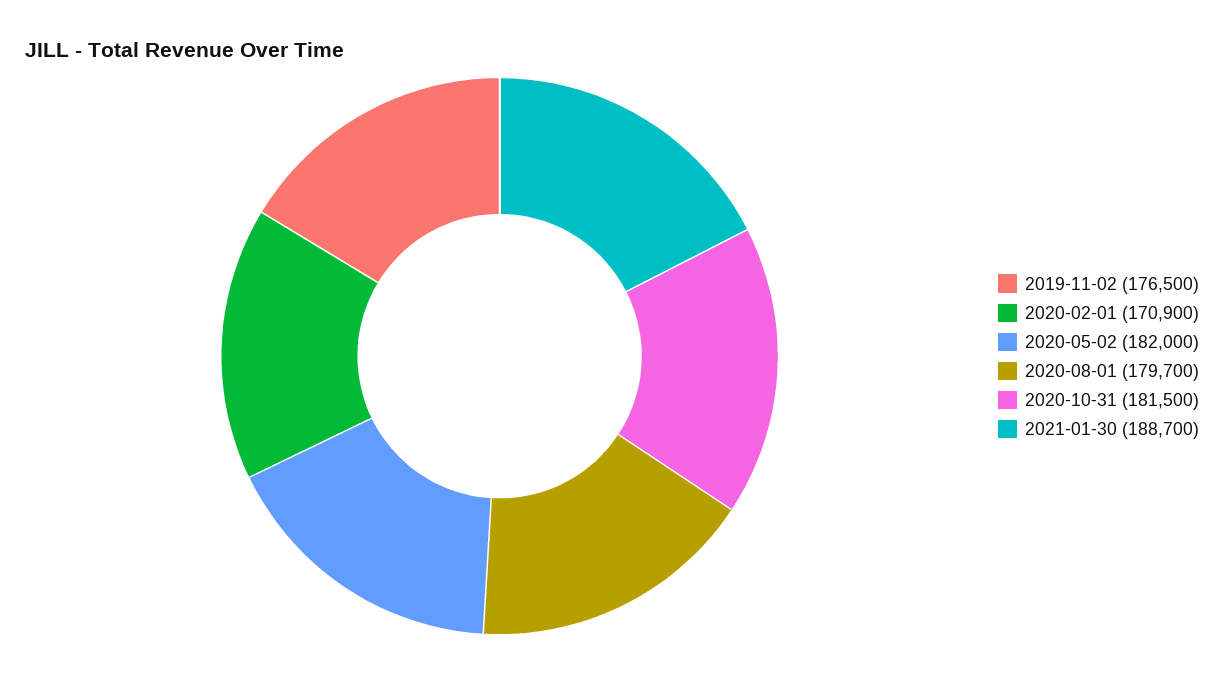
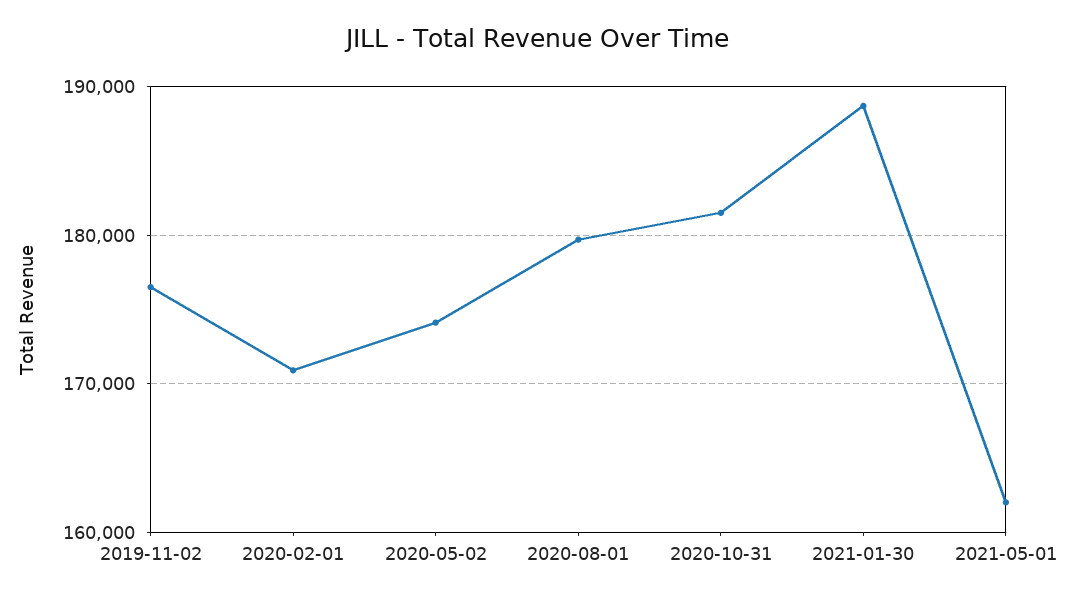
2020-05-02: 182000 -> 174000
2021-05-01: none -> 162000

